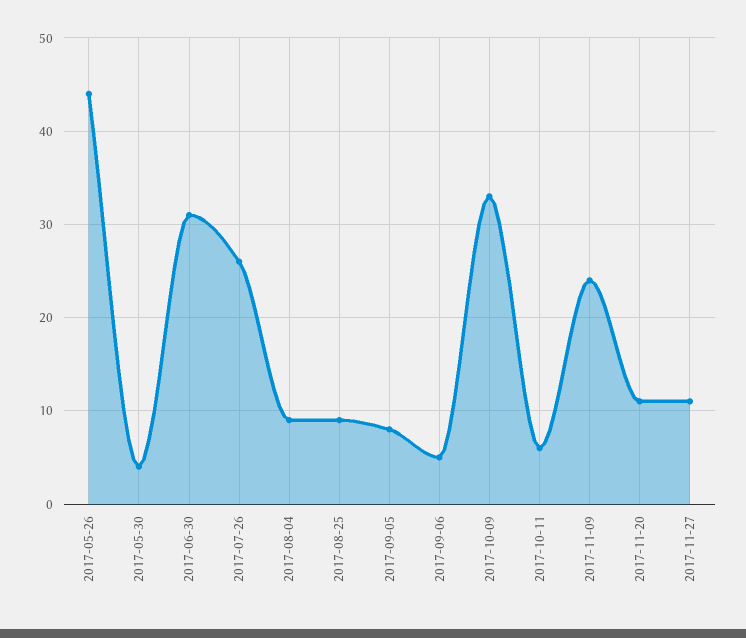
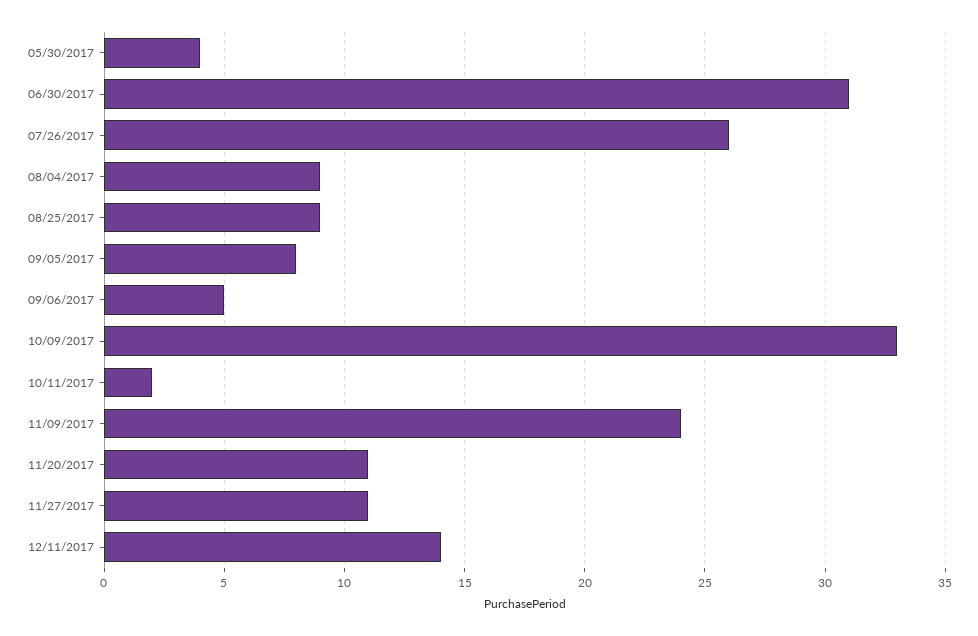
2017-05-26: 44 -> none
2017-10-11: 6 -> 2
12/11/2017: none -> 14

